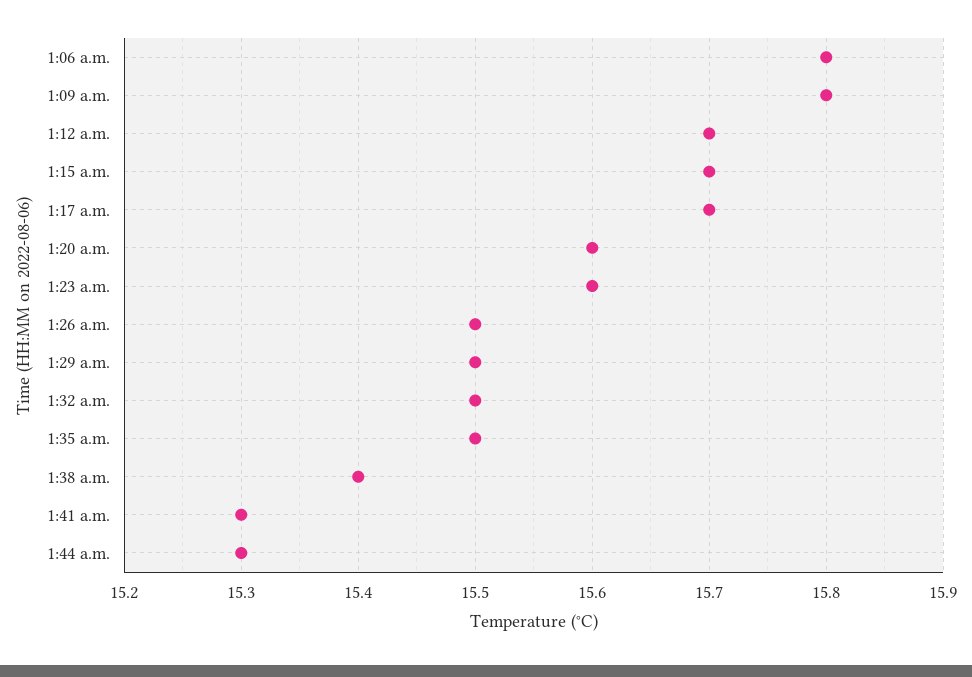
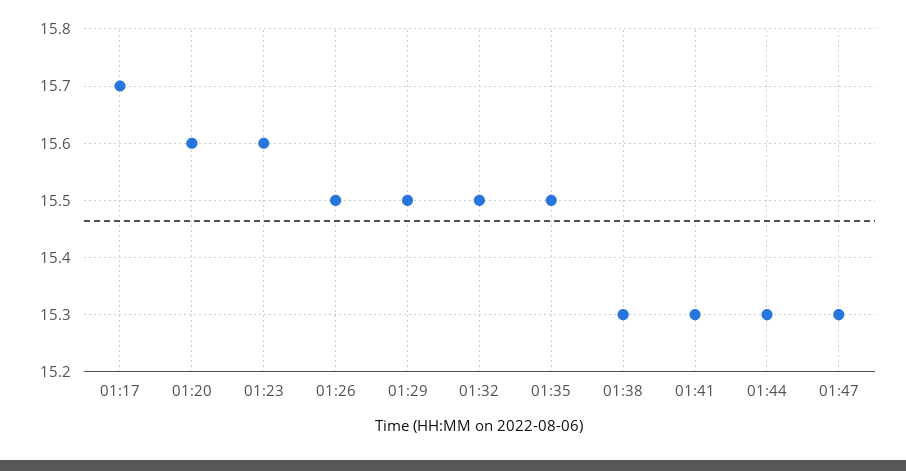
1:06 a.m.: 15.8 -> none
1:09 a.m.: 15.8 -> none
1:12 a.m.: 15.7 -> none
1:15 a.m.: 15.7 -> none
1:38 a.m.: 15.4 -> 15.3
01:47: none -> 15.3

